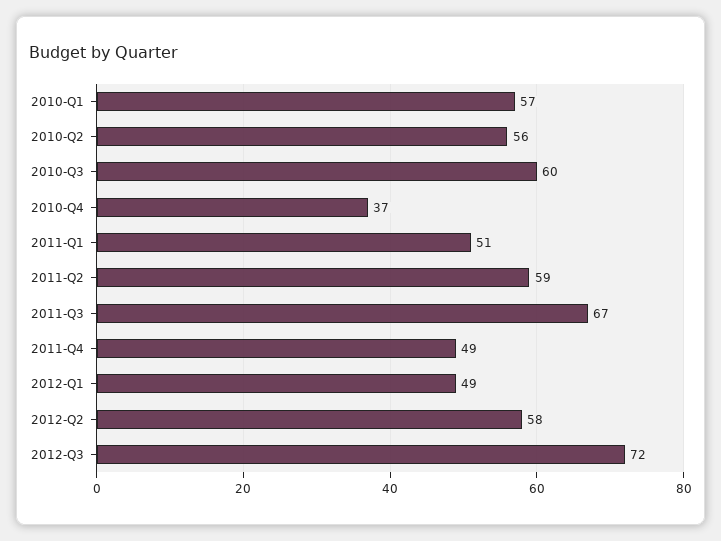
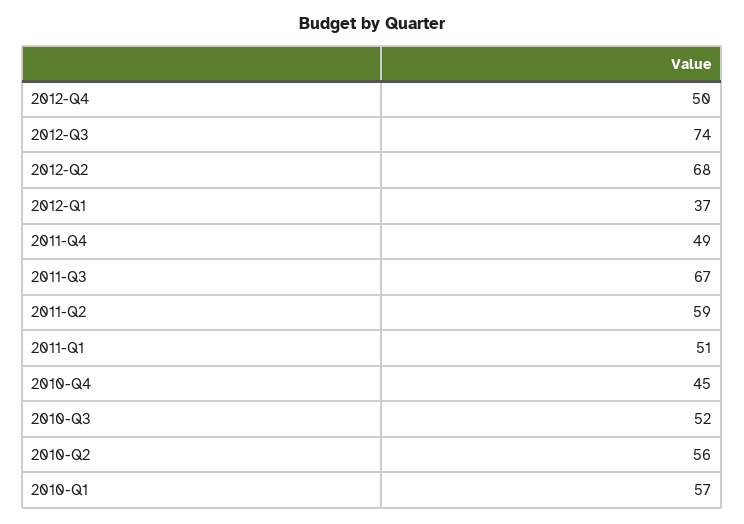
2010-Q3: 60 -> 52
2010-Q4: 37 -> 45
2012-Q1: 49 -> 37
2012-Q2: 58 -> 68
2012-Q3: 72 -> 74
2012-Q4: none -> 50

